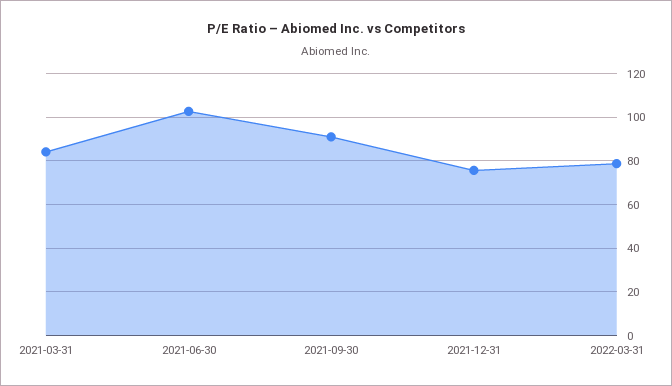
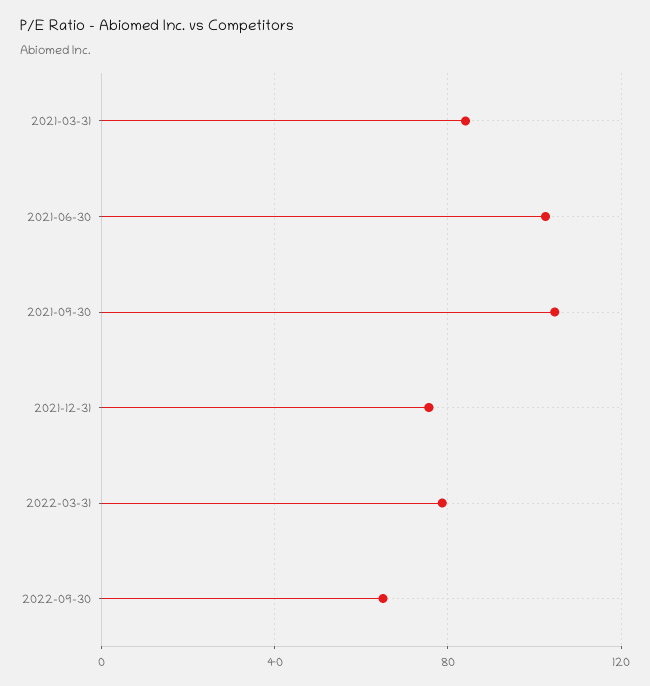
2021-09-30: 90 -> 105
2022-09-30: none -> 65

